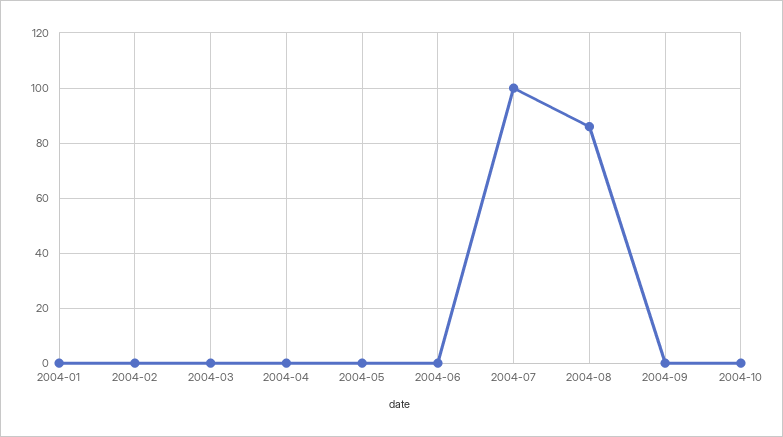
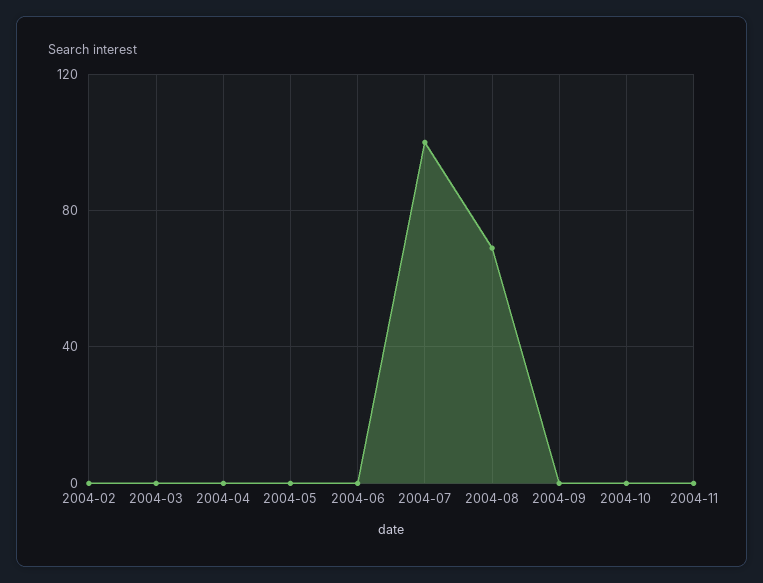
2004-01: 0 -> none
2004-08: 85 -> 70
2004-11: none -> 0

